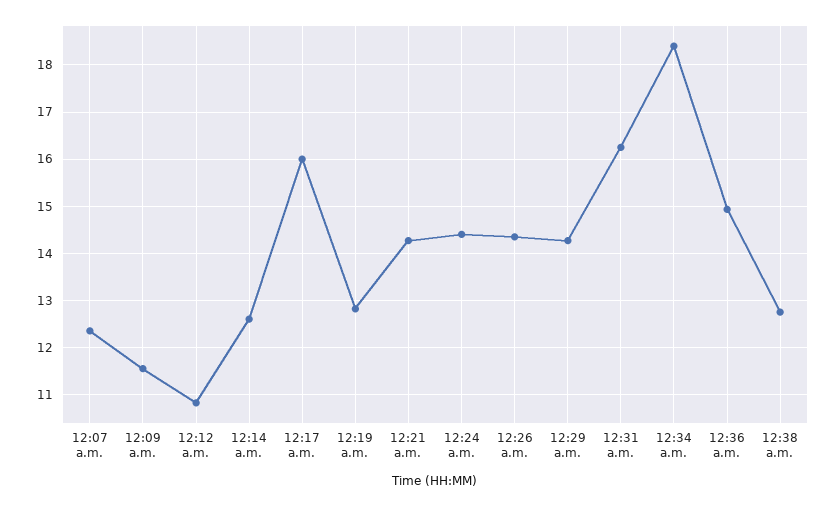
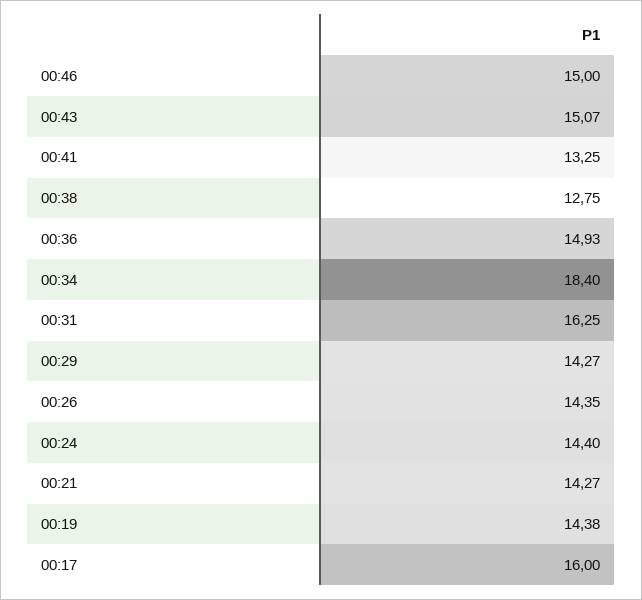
12:07 a.m.: 12.4 -> none
12:09 a.m.: 11.6 -> none
12:12 a.m.: 10.8 -> none
12:14 a.m.: 12.6 -> none
12:19 a.m.: 12.8 -> 14.38
00:46: none -> 15
00:43: none -> 15.07
00:41: none -> 13.25

